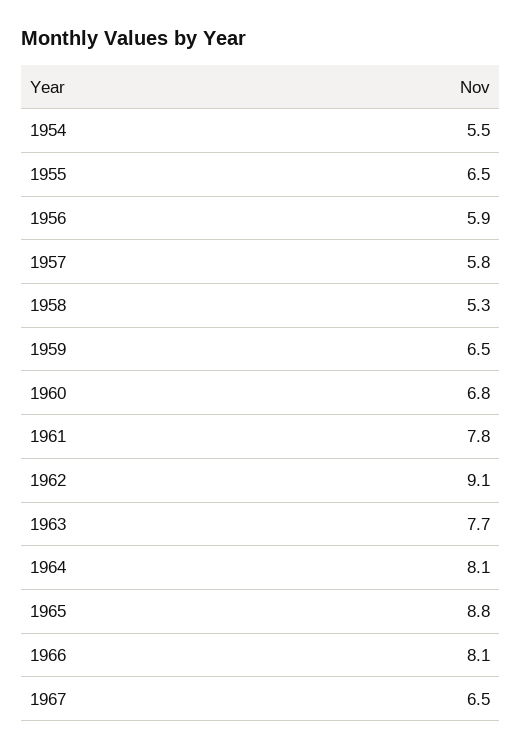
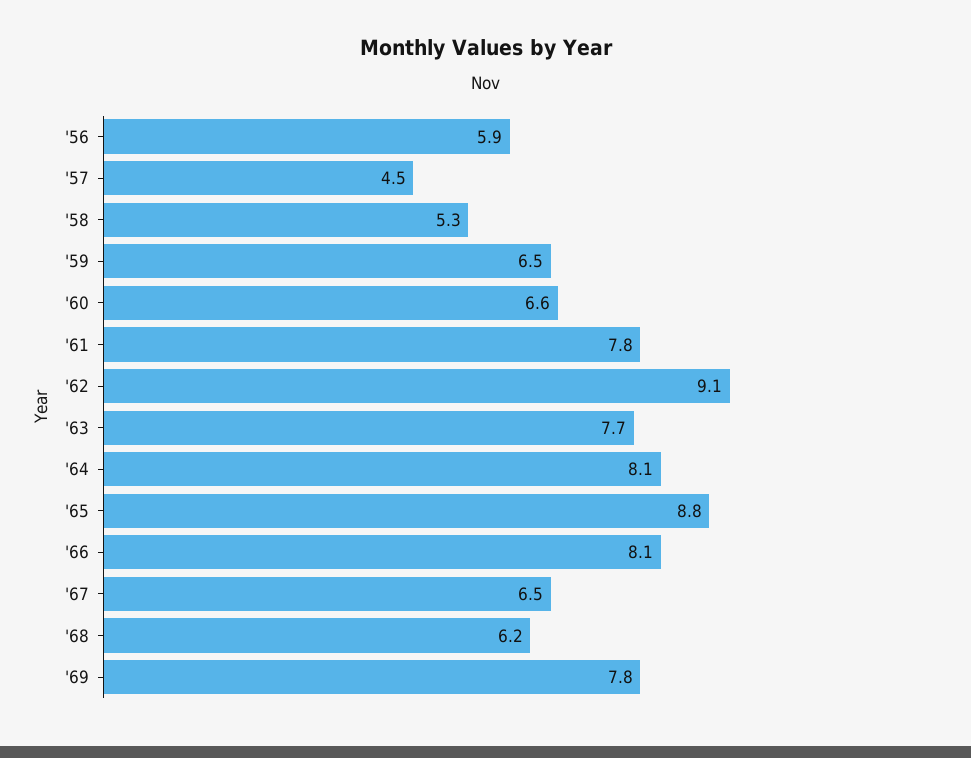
1954: 5.5 -> none
1955: 6.5 -> none
1957: 5.8 -> 4.5
1960: 6.8 -> 6.6
'68: none -> 6.2
'69: none -> 7.8

